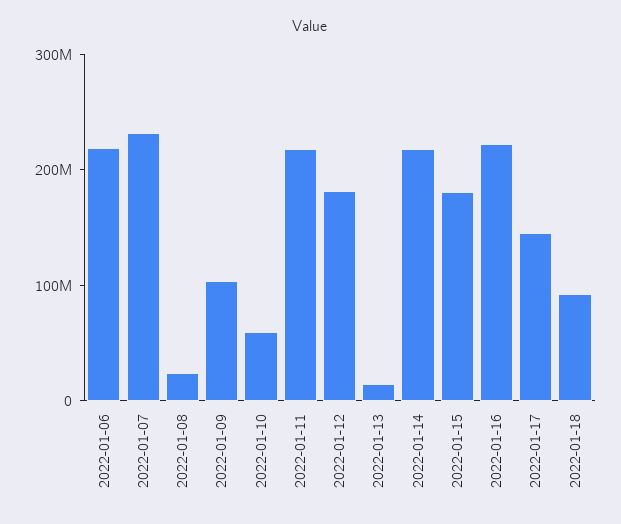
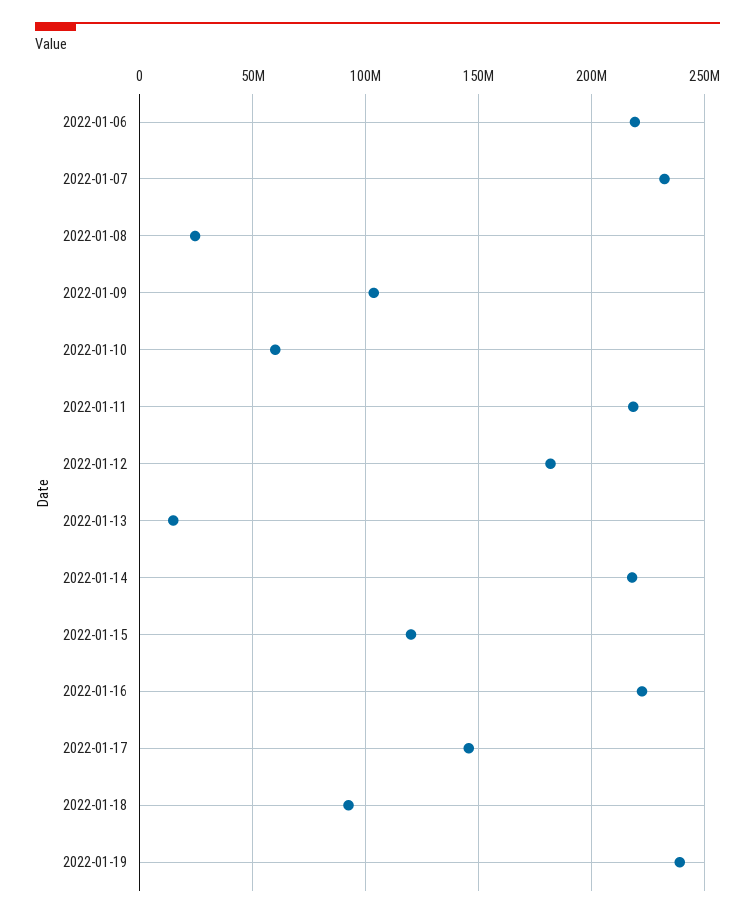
2022-01-15: 180000000 -> 120000000
2022-01-19: none -> 240000000

